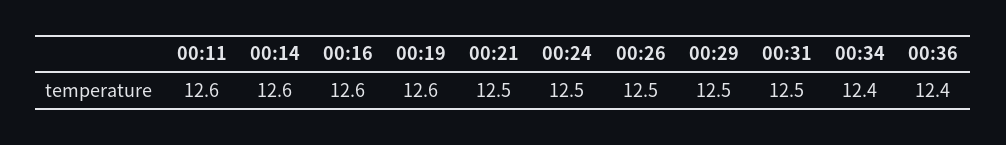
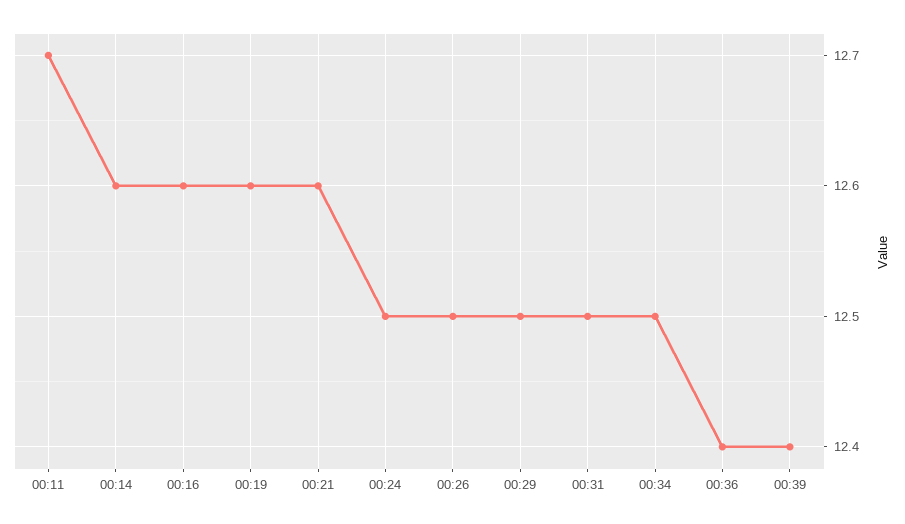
00:11: 12.6 -> 12.7
00:21: 12.5 -> 12.6
00:34: 12.4 -> 12.5
00:39: none -> 12.4

